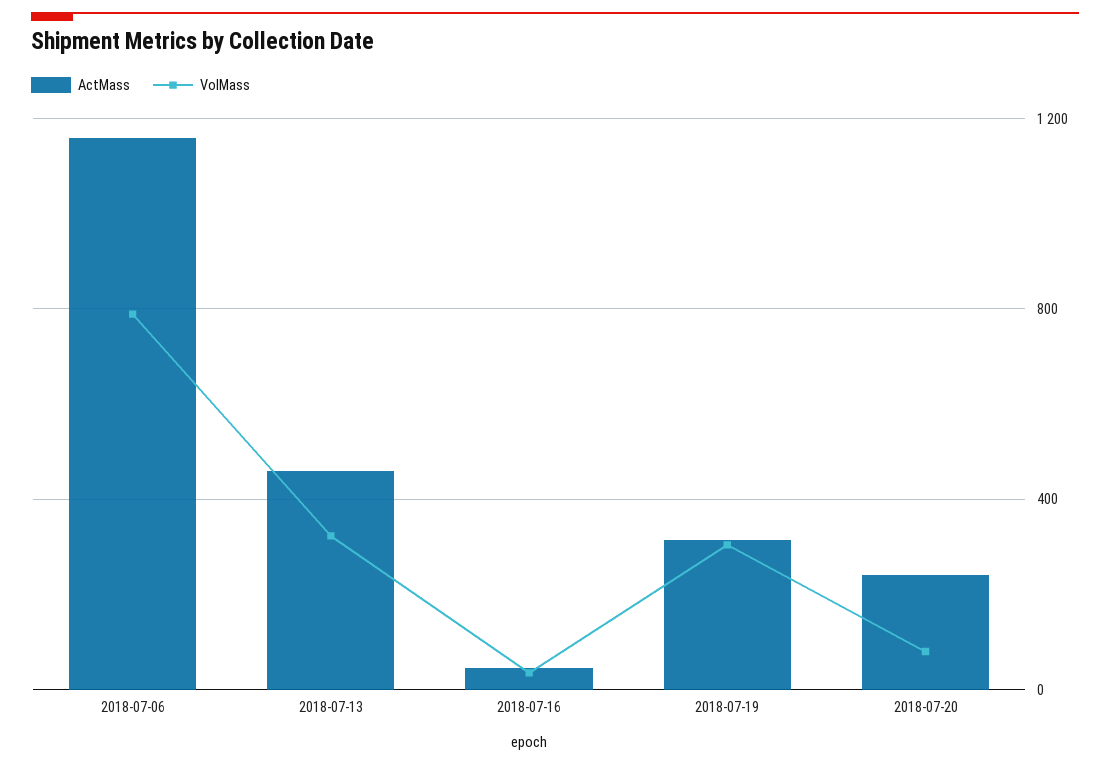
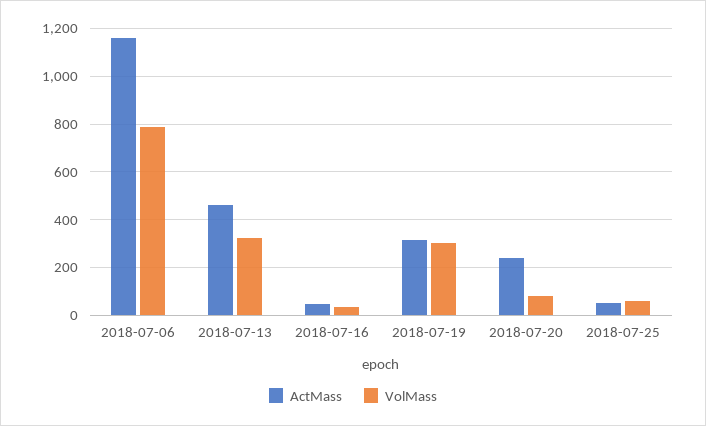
ActMass, 2018-07-25: none -> 50
VolMass, 2018-07-25: none -> 50

